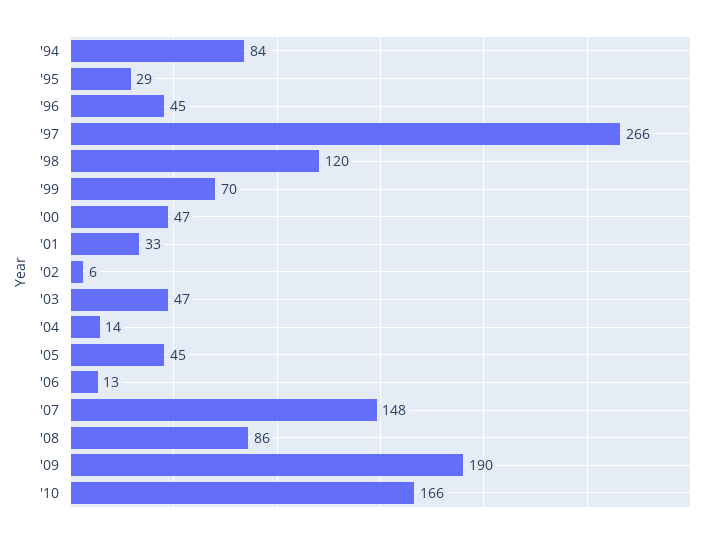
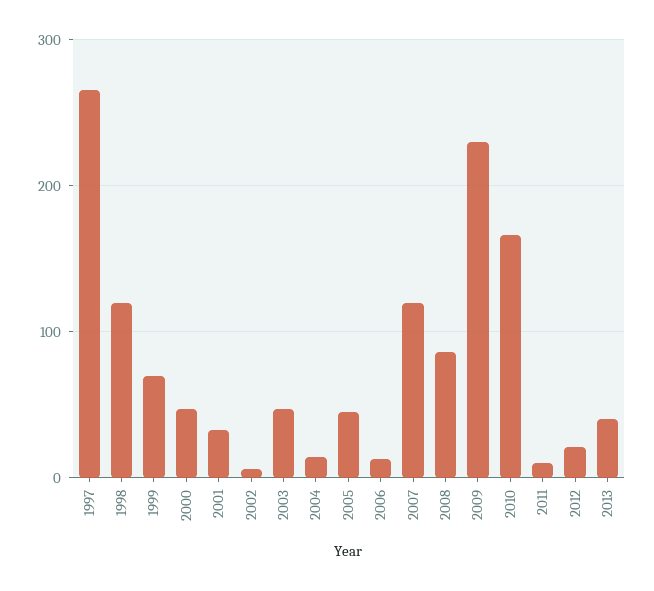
'94: 84 -> none
'95: 29 -> none
'96: 45 -> none
'07: 148 -> 120
'09: 190 -> 230
2011: none -> 10
2012: none -> 20
2013: none -> 40

